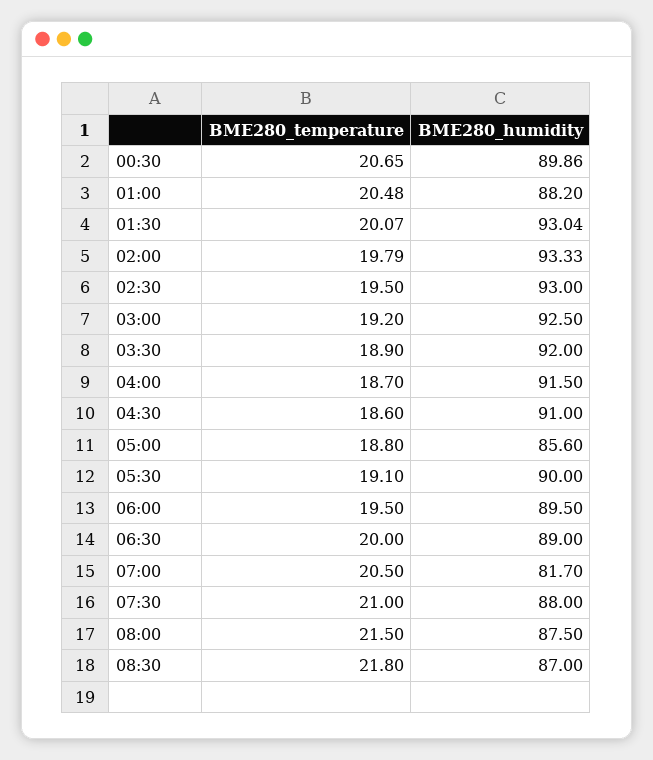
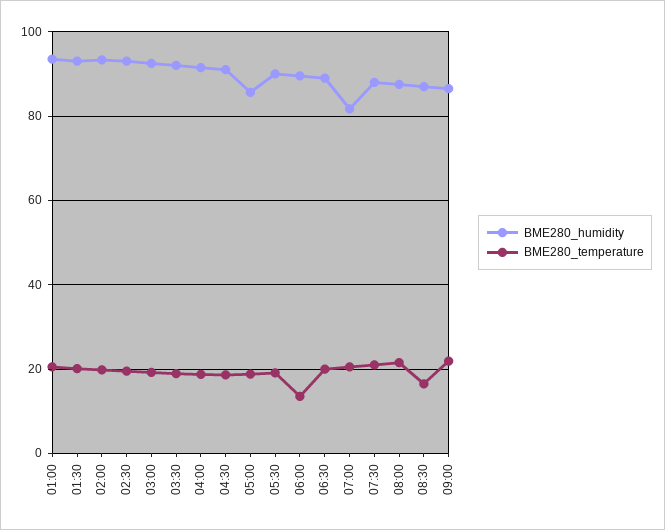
BME280_temperature, 00:30: 20.65 -> none
BME280_humidity, 00:30: 89.86 -> none
BME280_humidity, 01:00: 88.2 -> 94
BME280_temperature, 06:00: 19.5 -> 14
BME280_temperature, 08:30: 21.8 -> 16
BME280_humidity, 09:00: none -> 86
BME280_temperature, 09:00: none -> 22

